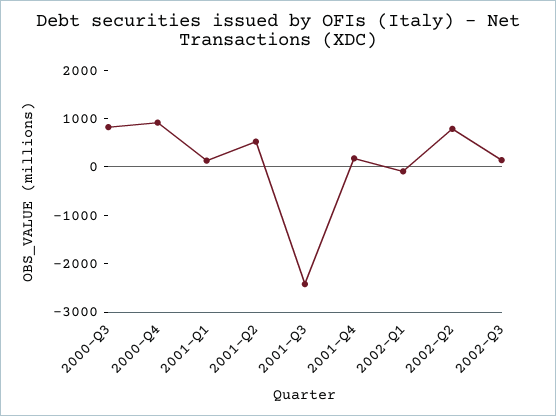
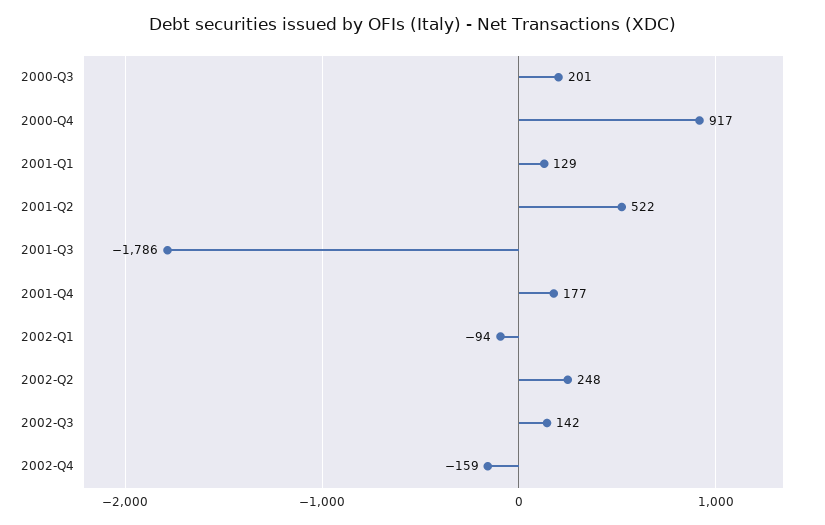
2000-Q3: 800 -> 201
2001-Q3: -2400 -> -1786
2002-Q2: 800 -> 248
2002-Q4: none -> -159

